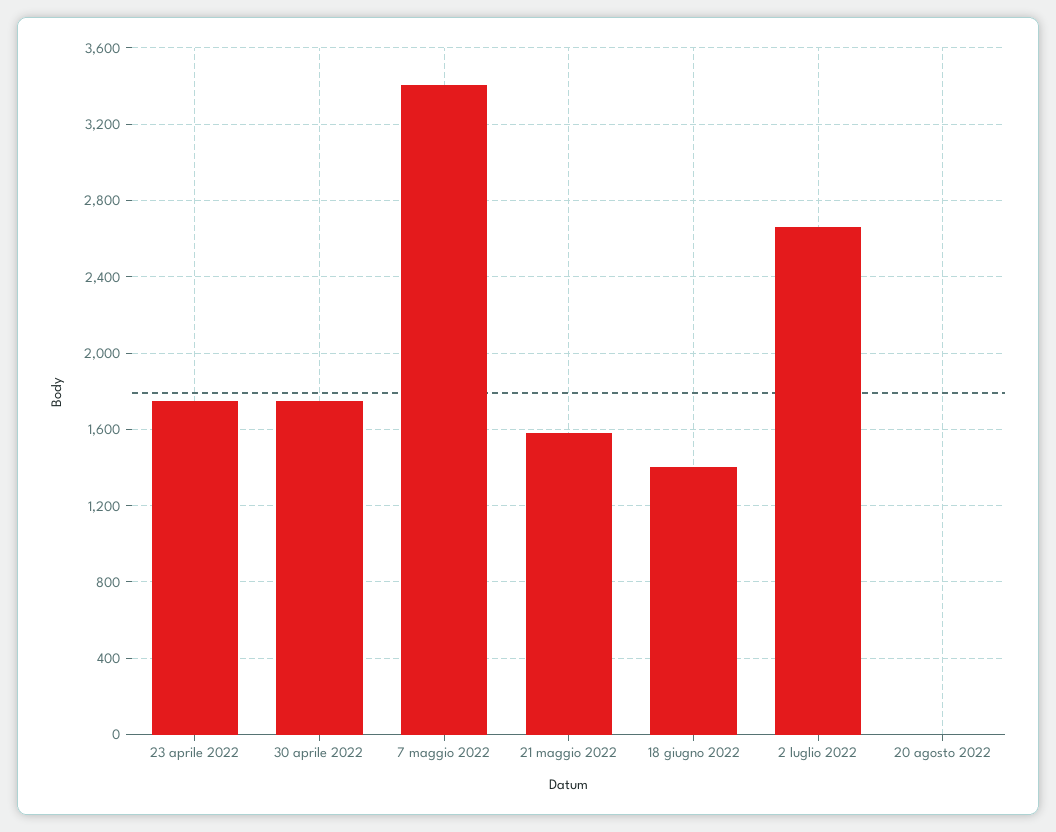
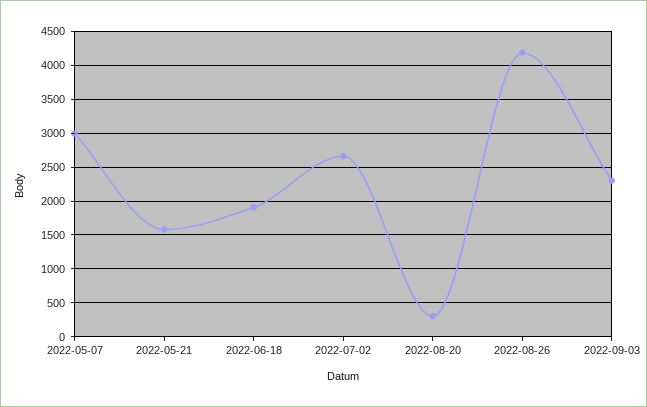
23 aprile 2022: 1750 -> none
30 aprile 2022: 1750 -> none
7 maggio 2022: 3400 -> 3000
18 giugno 2022: 1400 -> 1900
20 agosto 2022: 0 -> 300
2022-08-26: none -> 4200
2022-09-03: none -> 2300

